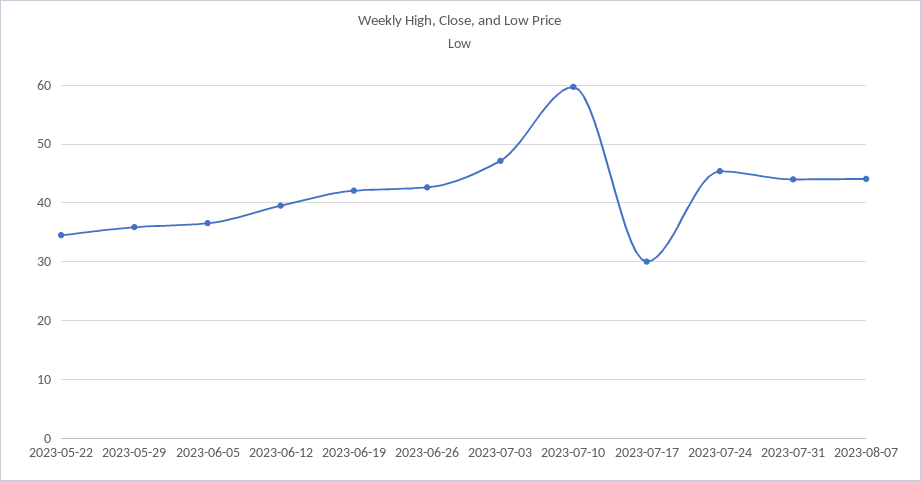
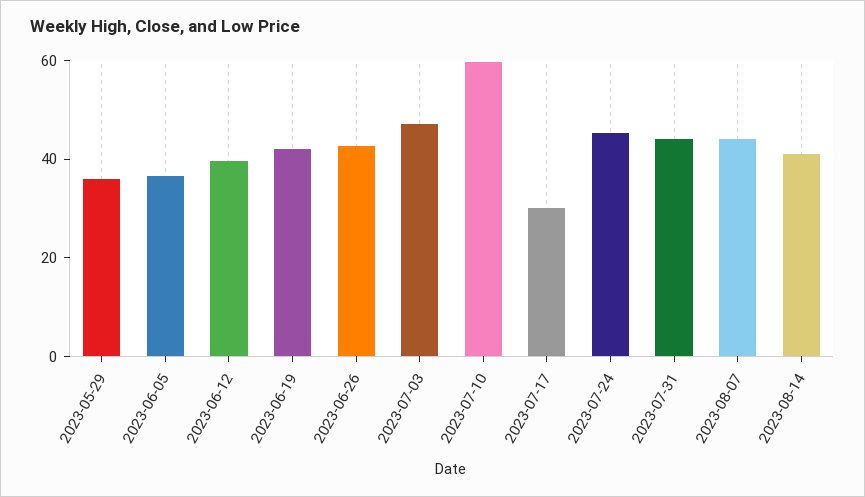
2023-05-22: 34 -> none
2023-08-14: none -> 40

